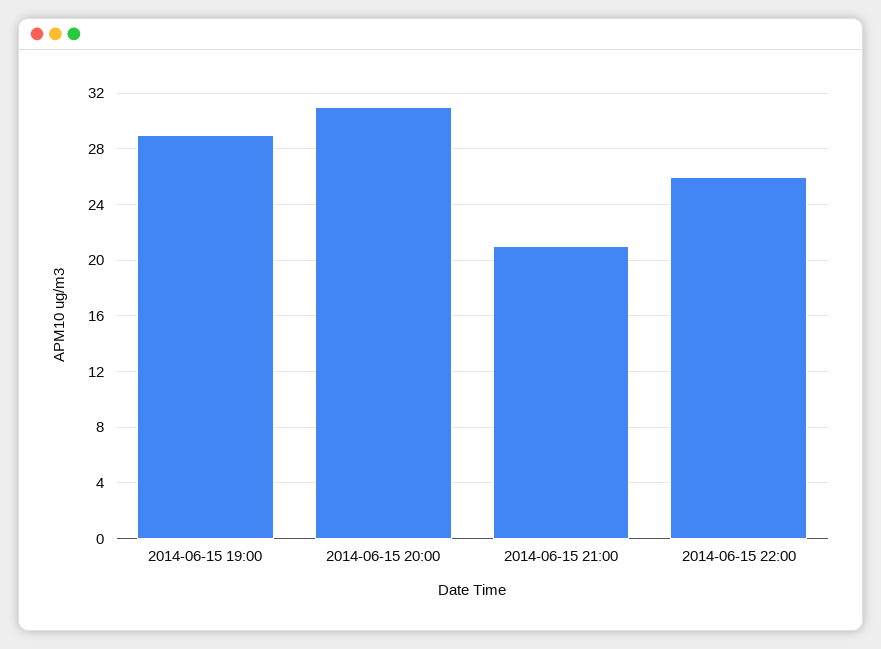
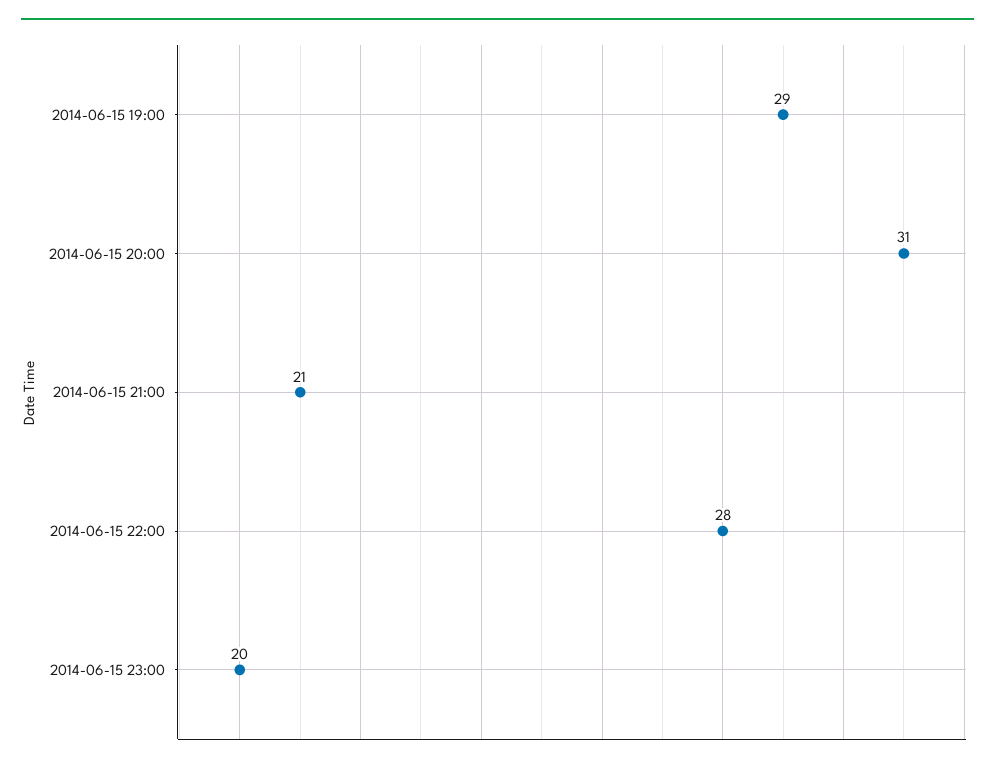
2014-06-15 22:00: 26 -> 28
2014-06-15 23:00: none -> 20

